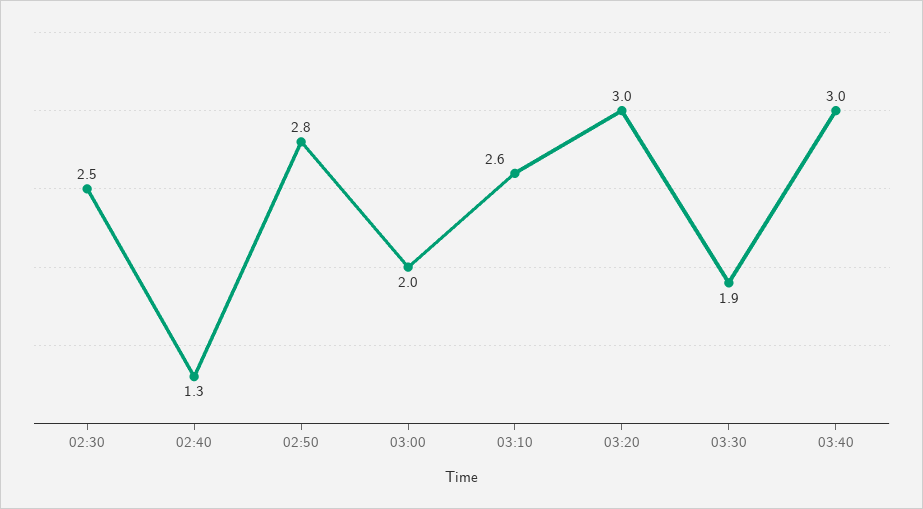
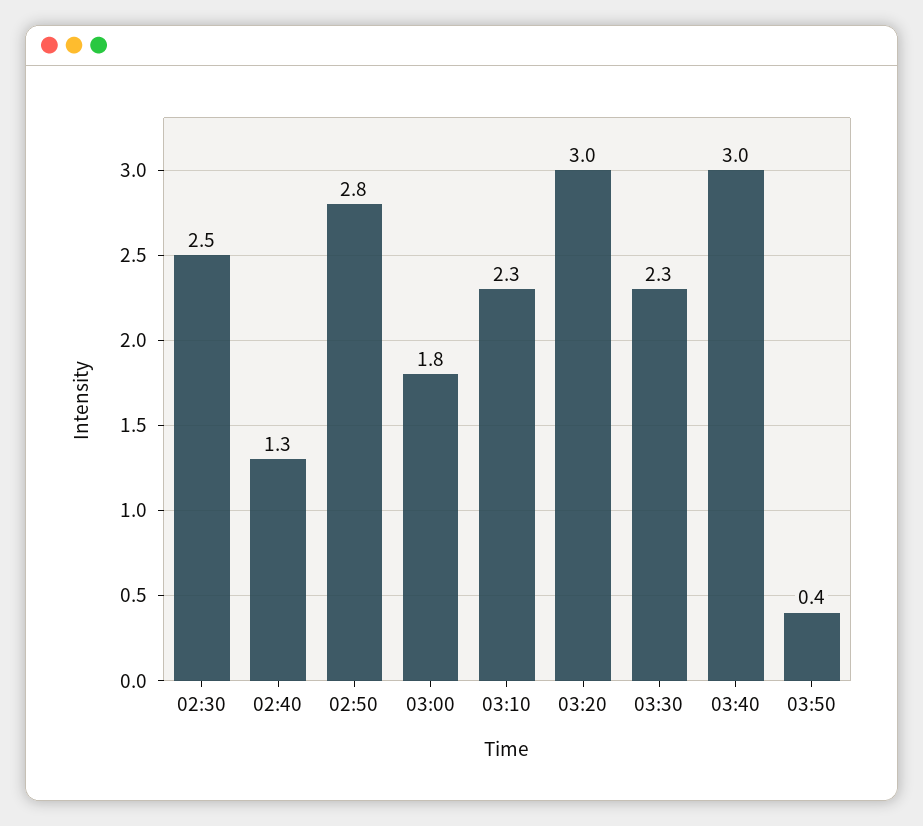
03:00: 2 -> 1.8
03:10: 2.6 -> 2.3
03:30: 1.9 -> 2.3
03:50: none -> 0.4

